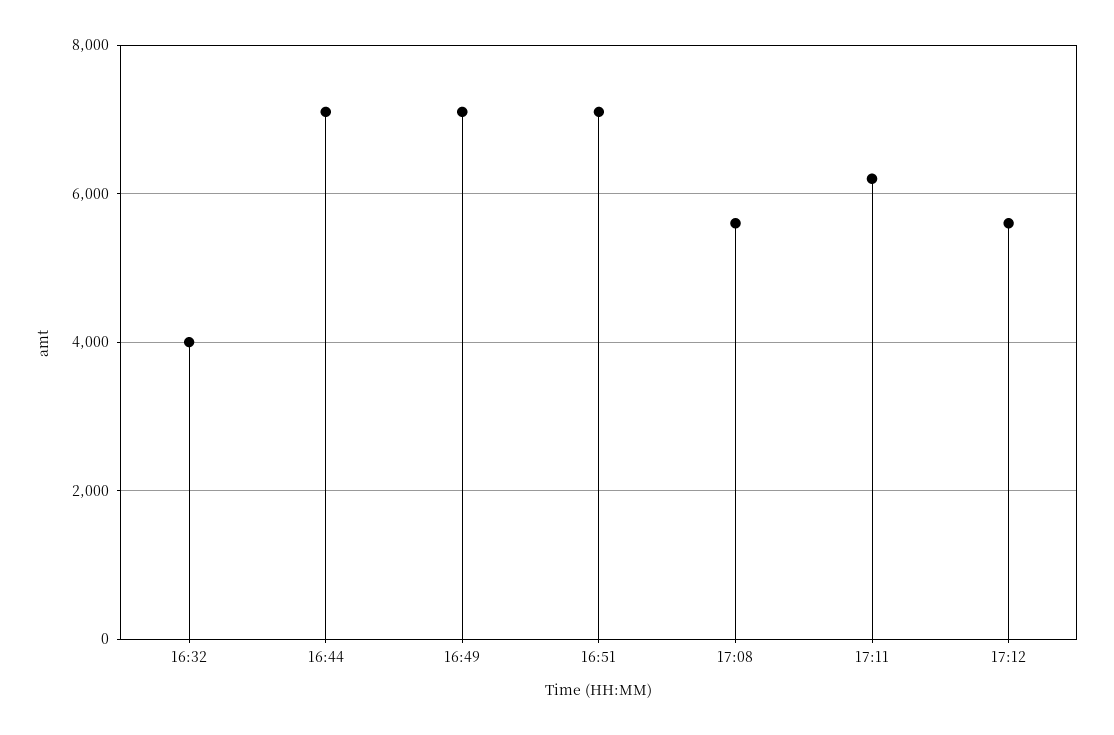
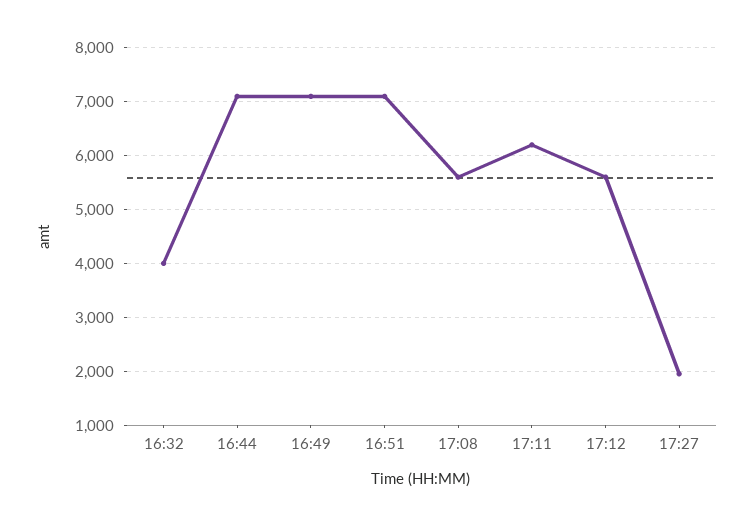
17:27: none -> 2000

